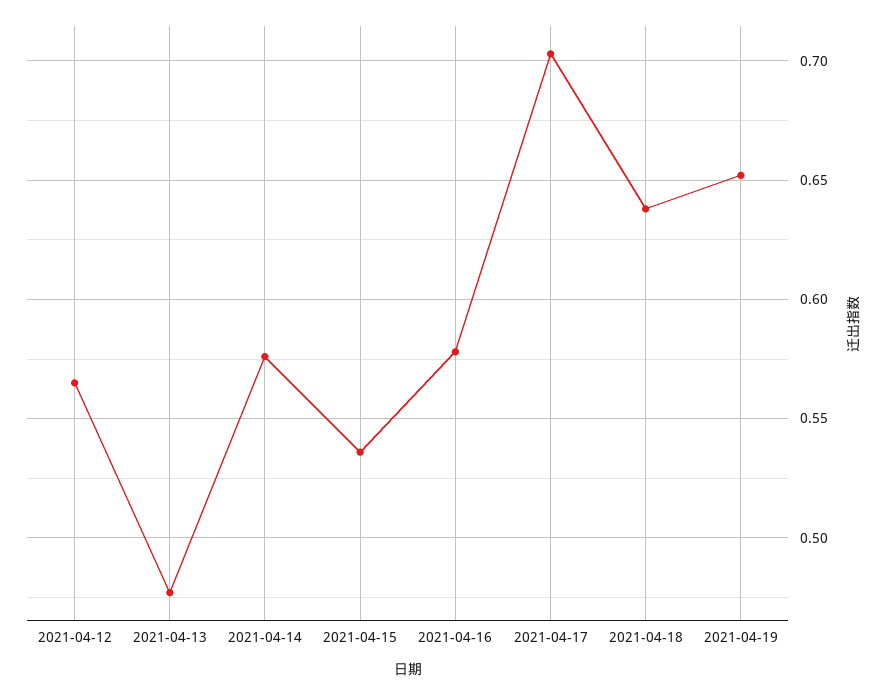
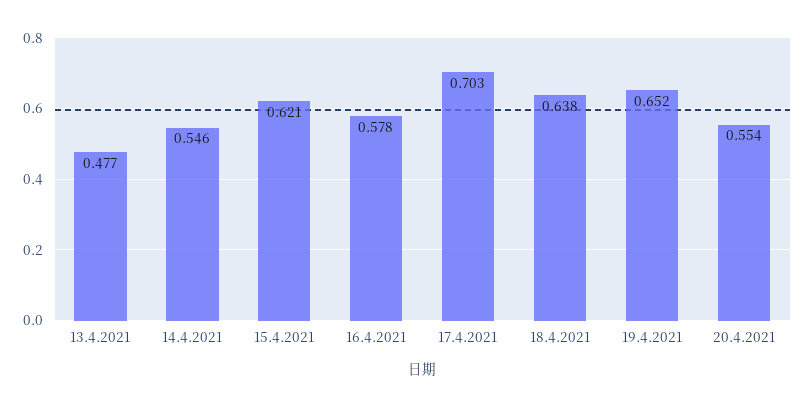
2021-04-12: 0.565 -> none
2021-04-14: 0.575 -> 0.546
2021-04-15: 0.535 -> 0.621
20.4.2021: none -> 0.554

